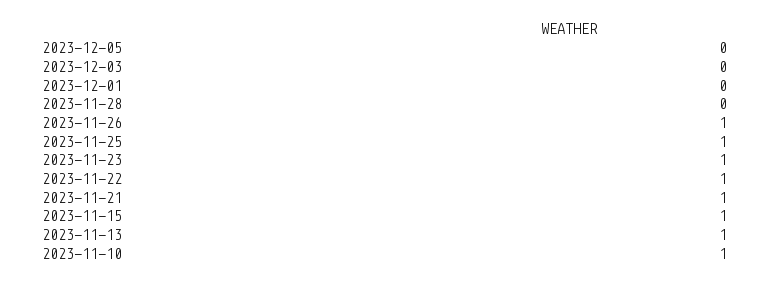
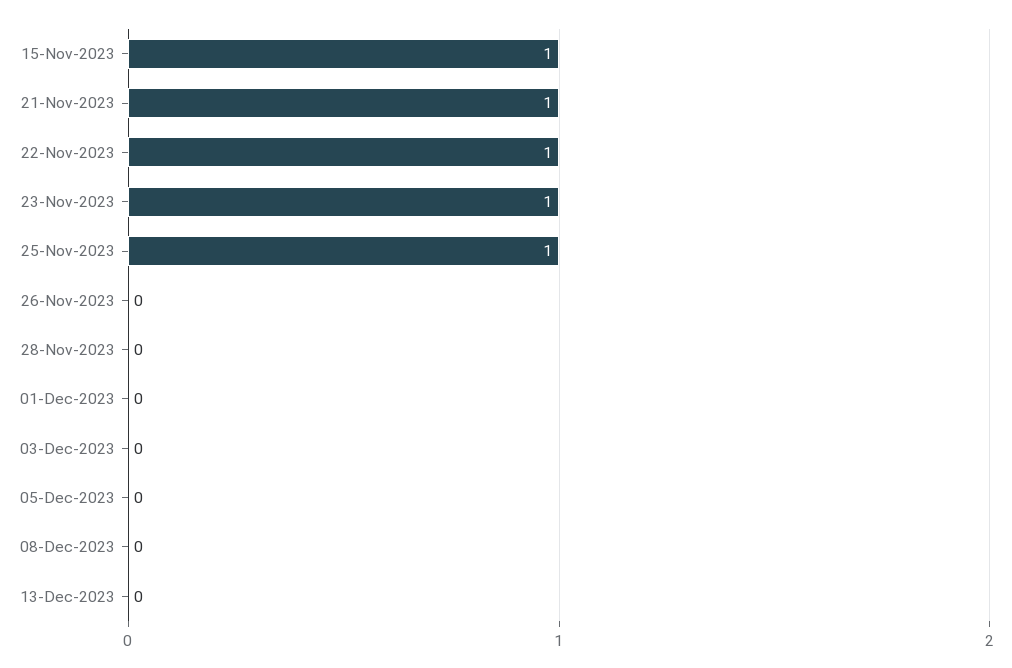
2023-11-26: 1 -> 0
2023-11-13: 1 -> none
2023-11-10: 1 -> none
08-Dec-2023: none -> 0
13-Dec-2023: none -> 0

